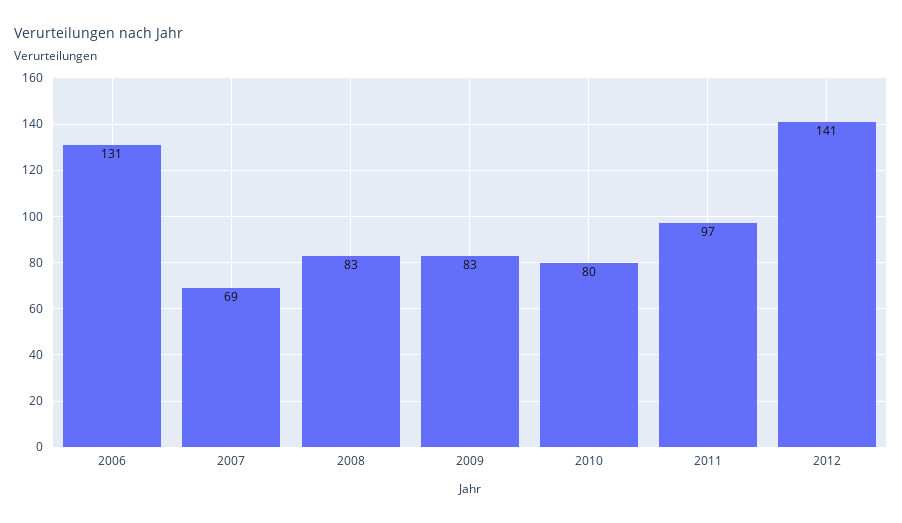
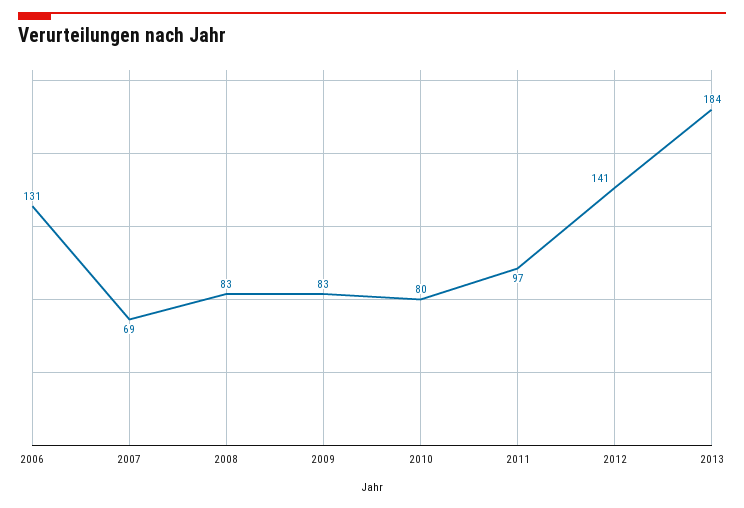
2013: none -> 184

